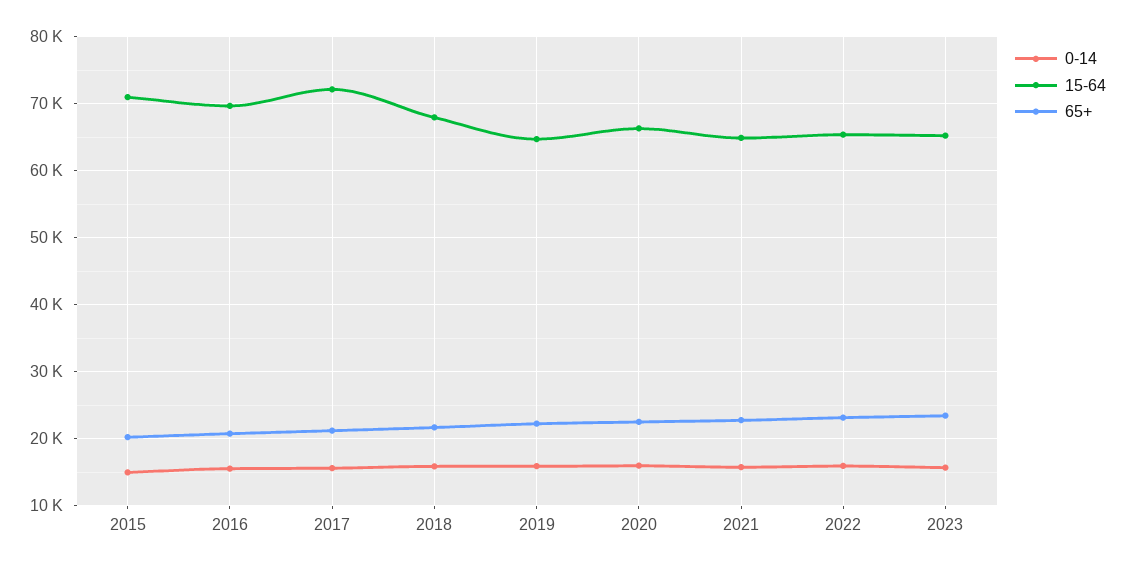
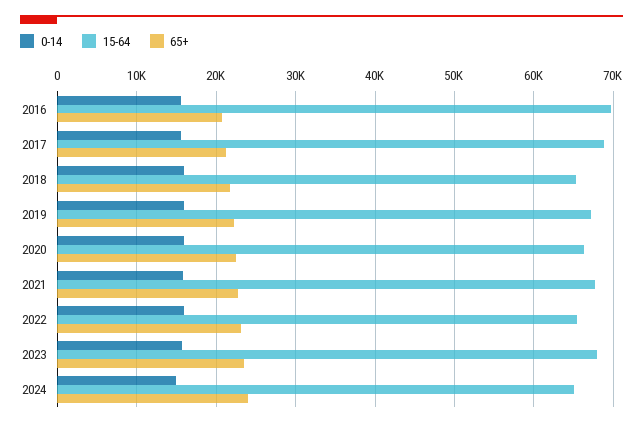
0-14, 2015: 15000 -> none
15-64, 2015: 71000 -> none
65+, 2015: 20000 -> none
15-64, 2017: 72000 -> 69000
15-64, 2018: 68000 -> 65000
15-64, 2019: 65000 -> 67000
15-64, 2021: 65000 -> 68000
15-64, 2023: 65000 -> 68000
0-14, 2024: none -> 15000
15-64, 2024: none -> 65000
65+, 2024: none -> 24000

